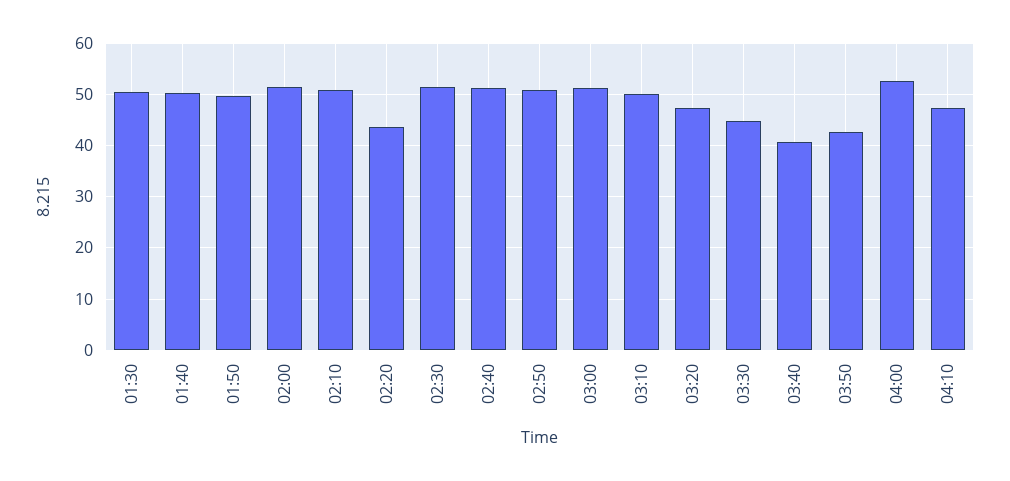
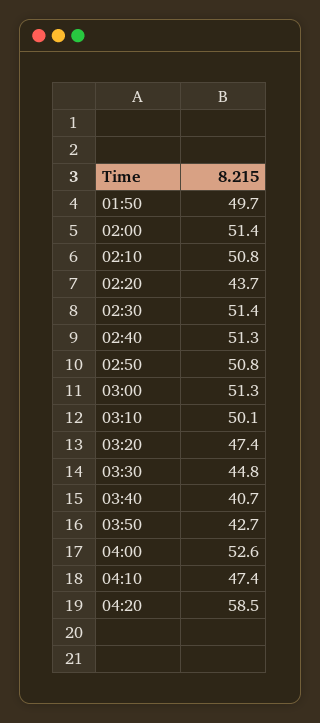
01:30: 50 -> none
01:40: 50 -> none
04:20: none -> 58.5

